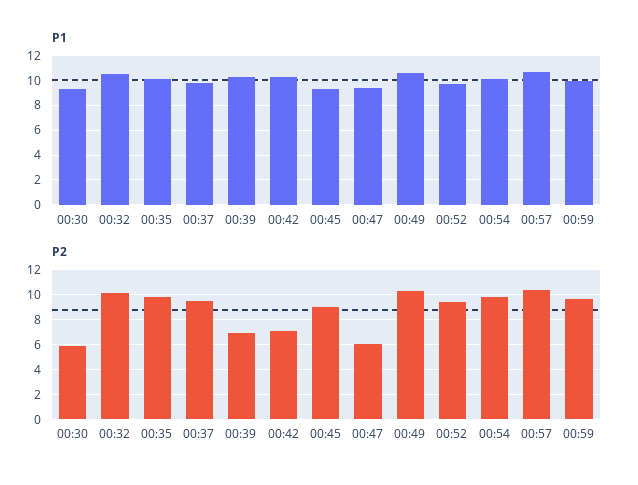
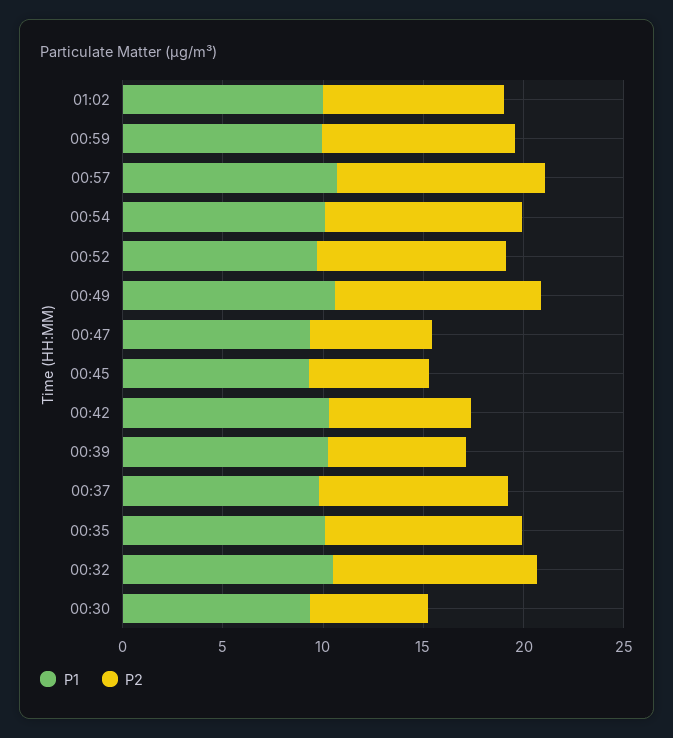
P2, 00:45: 9 -> 6
P1, 01:02: none -> 10
P2, 01:02: none -> 9

